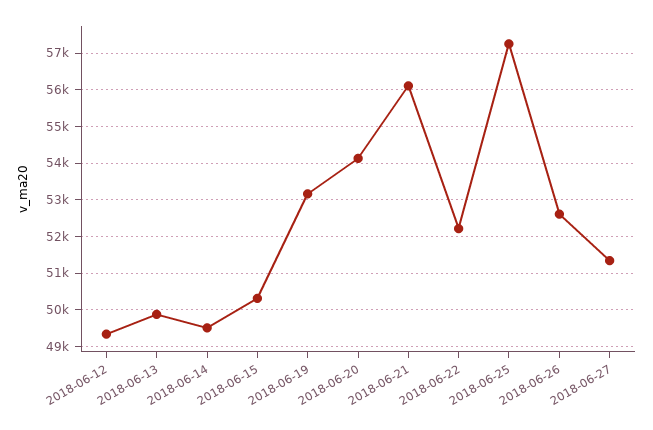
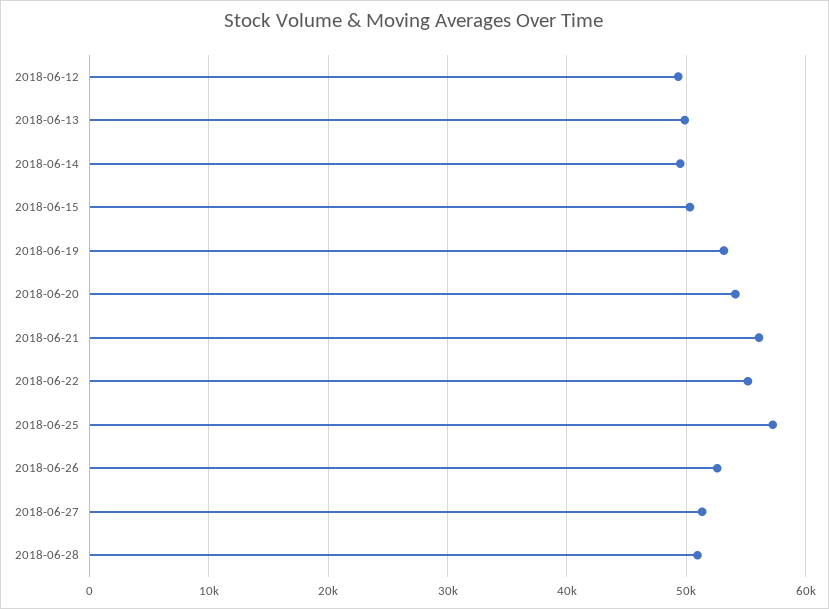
2018-06-22: 52200 -> 55000
2018-06-28: none -> 51000

